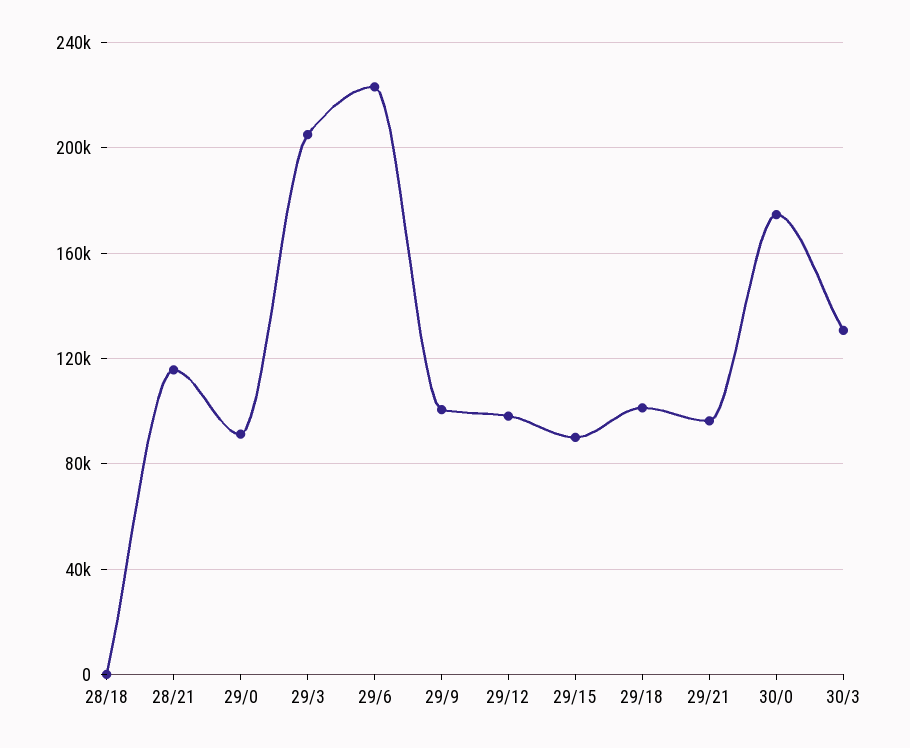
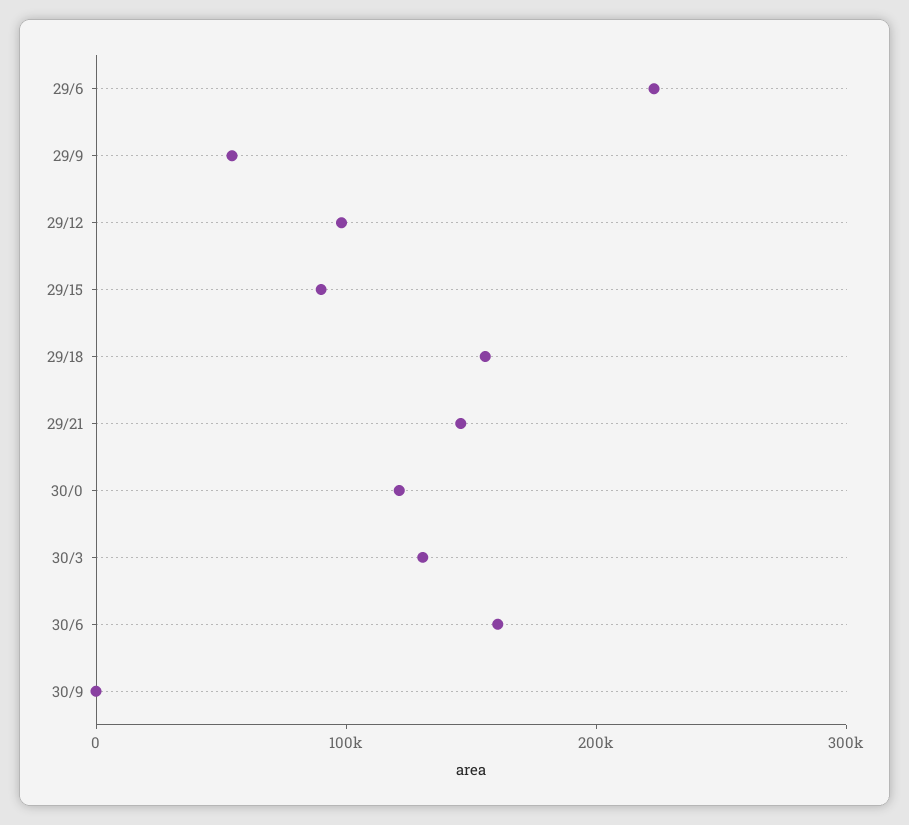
28/18: 0 -> none
28/21: 115000 -> none
29/0: 90000 -> none
29/3: 205000 -> none
29/9: 100000 -> 60000
29/18: 100000 -> 160000
29/21: 95000 -> 140000
30/0: 175000 -> 120000
30/6: none -> 160000
30/9: none -> 0

